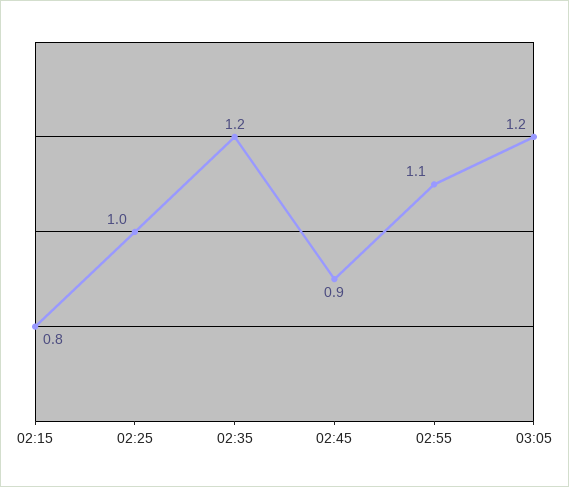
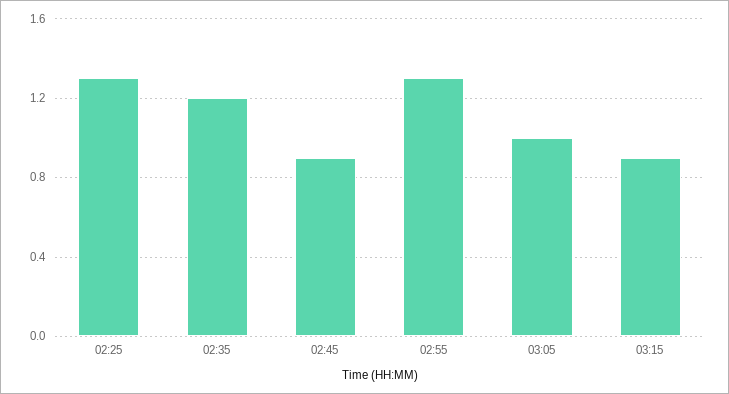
02:15: 0.8 -> none
02:25: 1 -> 1.3
02:55: 1.1 -> 1.3
03:05: 1.2 -> 1
03:15: none -> 0.9

